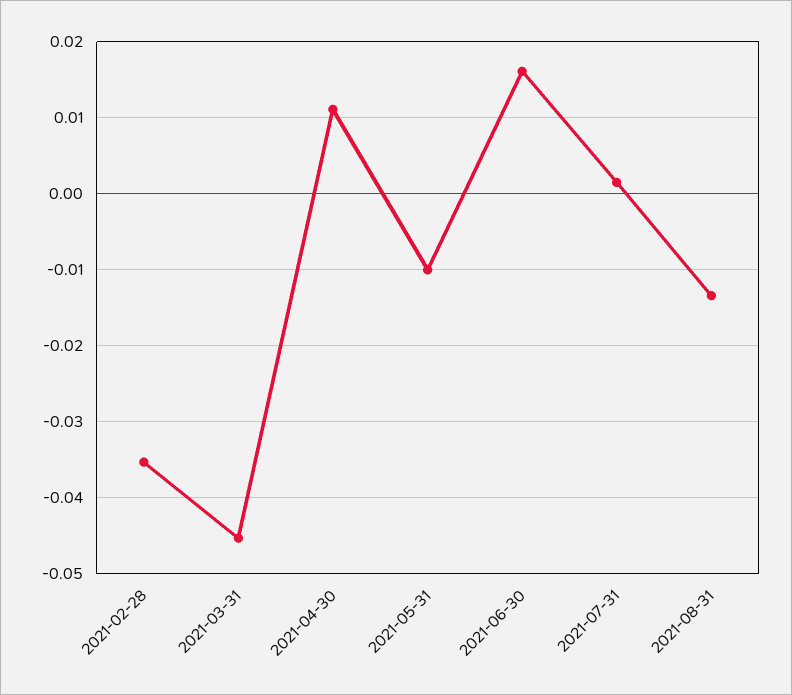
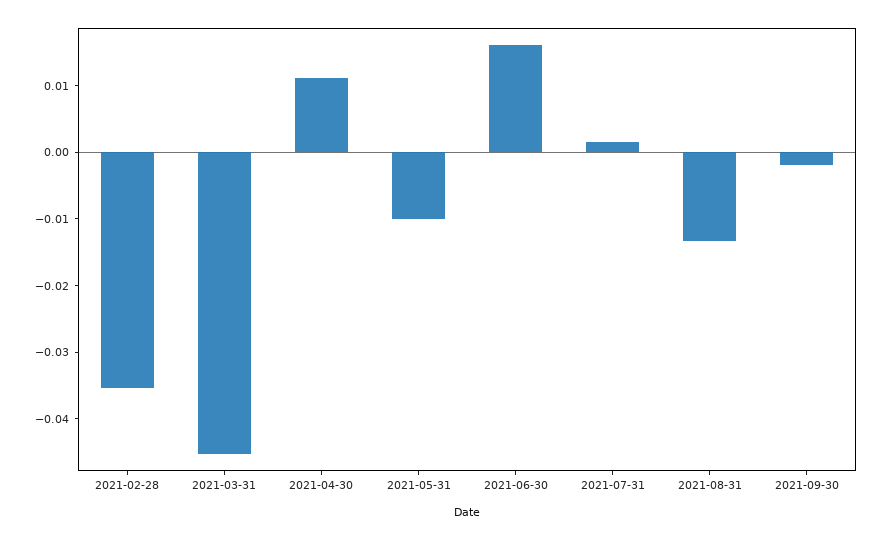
2021-09-30: none -> -0.002

